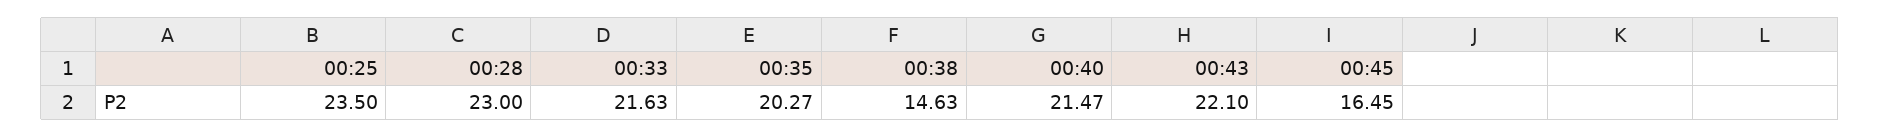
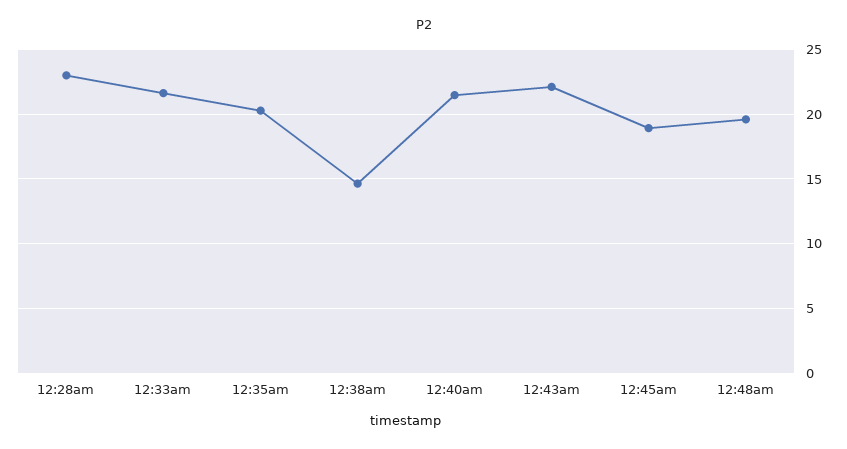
00:25: 23.5 -> none
00:45: 16.45 -> 19
12:48am: none -> 19.5

